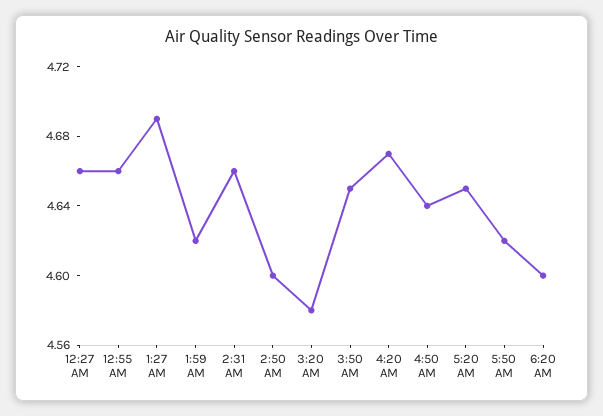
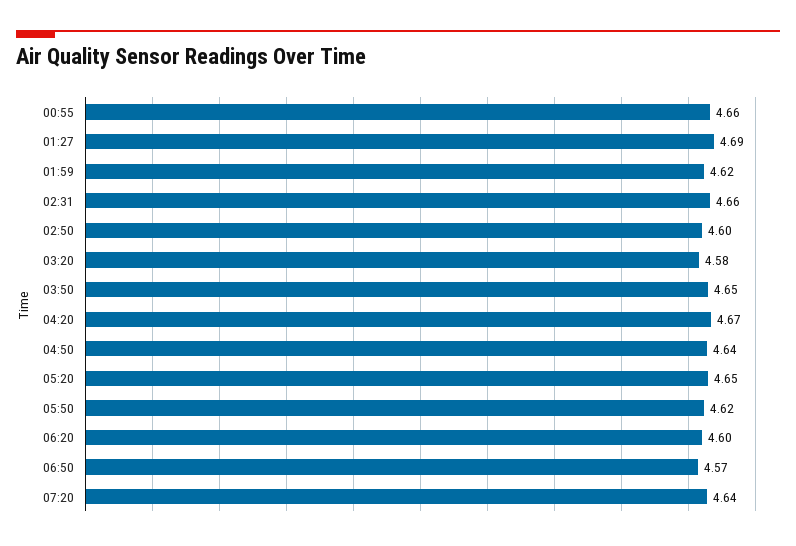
12:27 AM: 4.66 -> none
06:50: none -> 4.57
07:20: none -> 4.64

